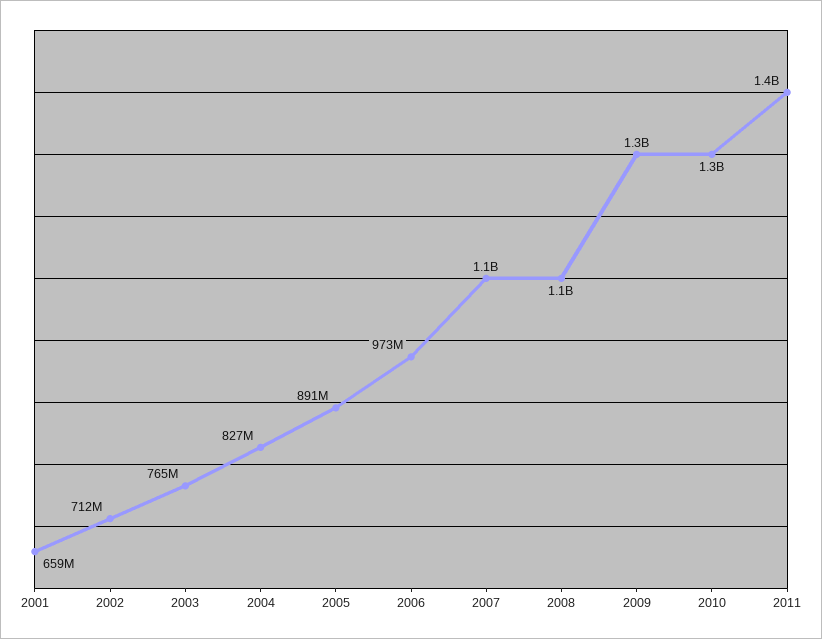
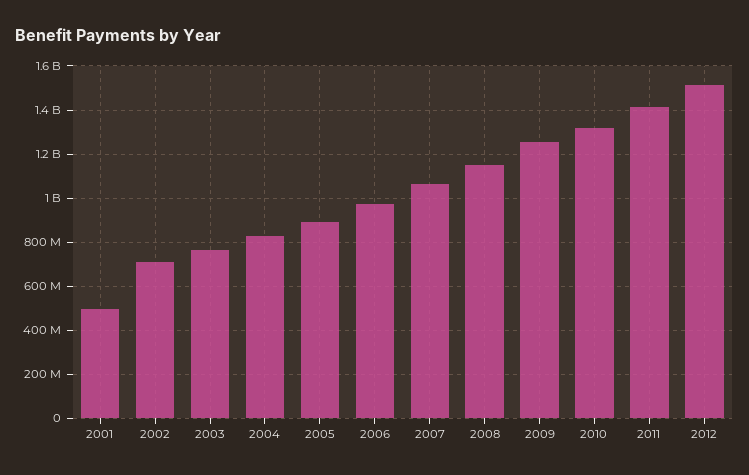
2001: 659000000 -> 500000000
2012: none -> 1500000000

